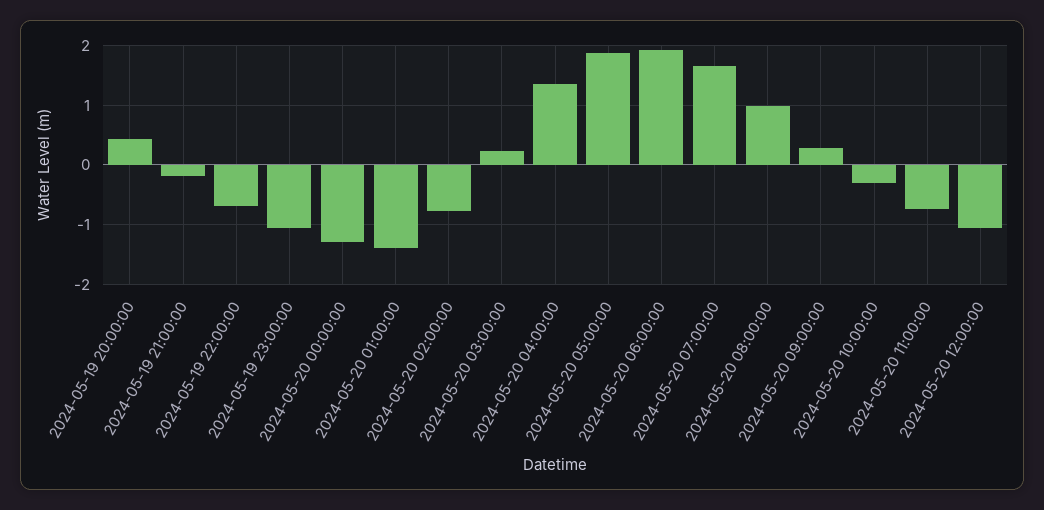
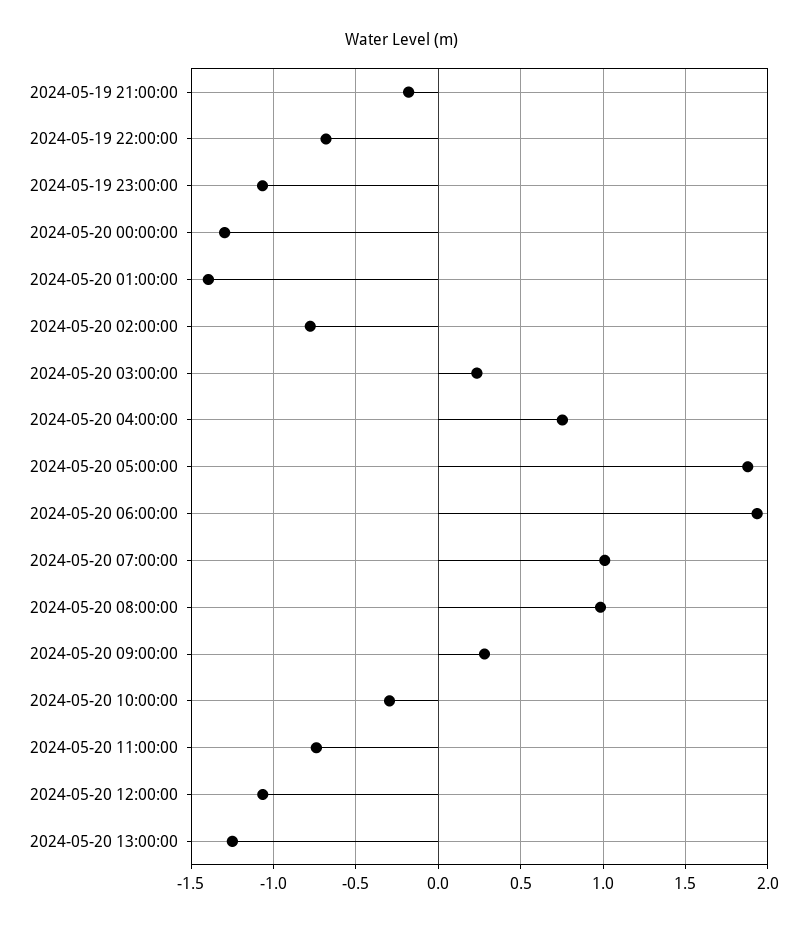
2024-05-19 20:00:00: 0.4 -> none
2024-05-20 04:00:00: 1.4 -> 0.75
2024-05-20 07:00:00: 1.6 -> 1
2024-05-20 13:00:00: none -> -1.25

